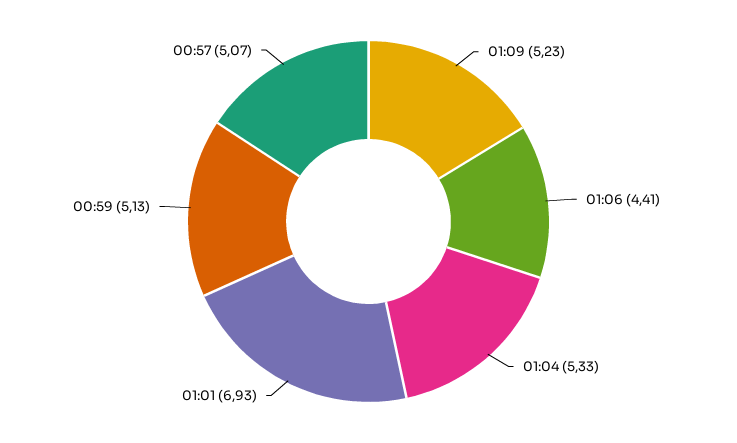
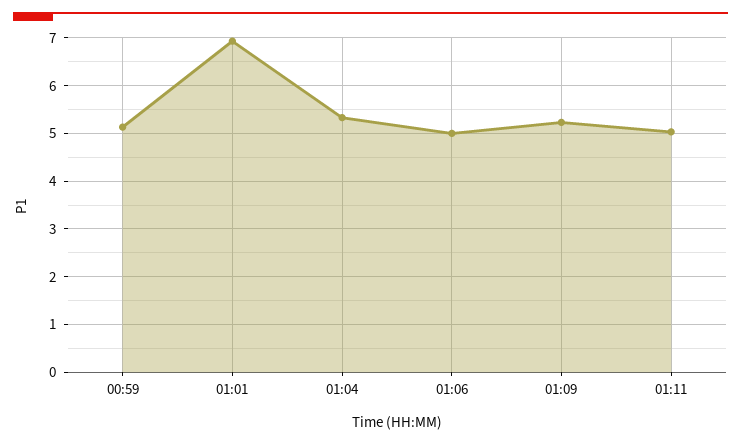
01:06: 4.41 -> 5
00:57: 5.07 -> none
01:11: none -> 5

